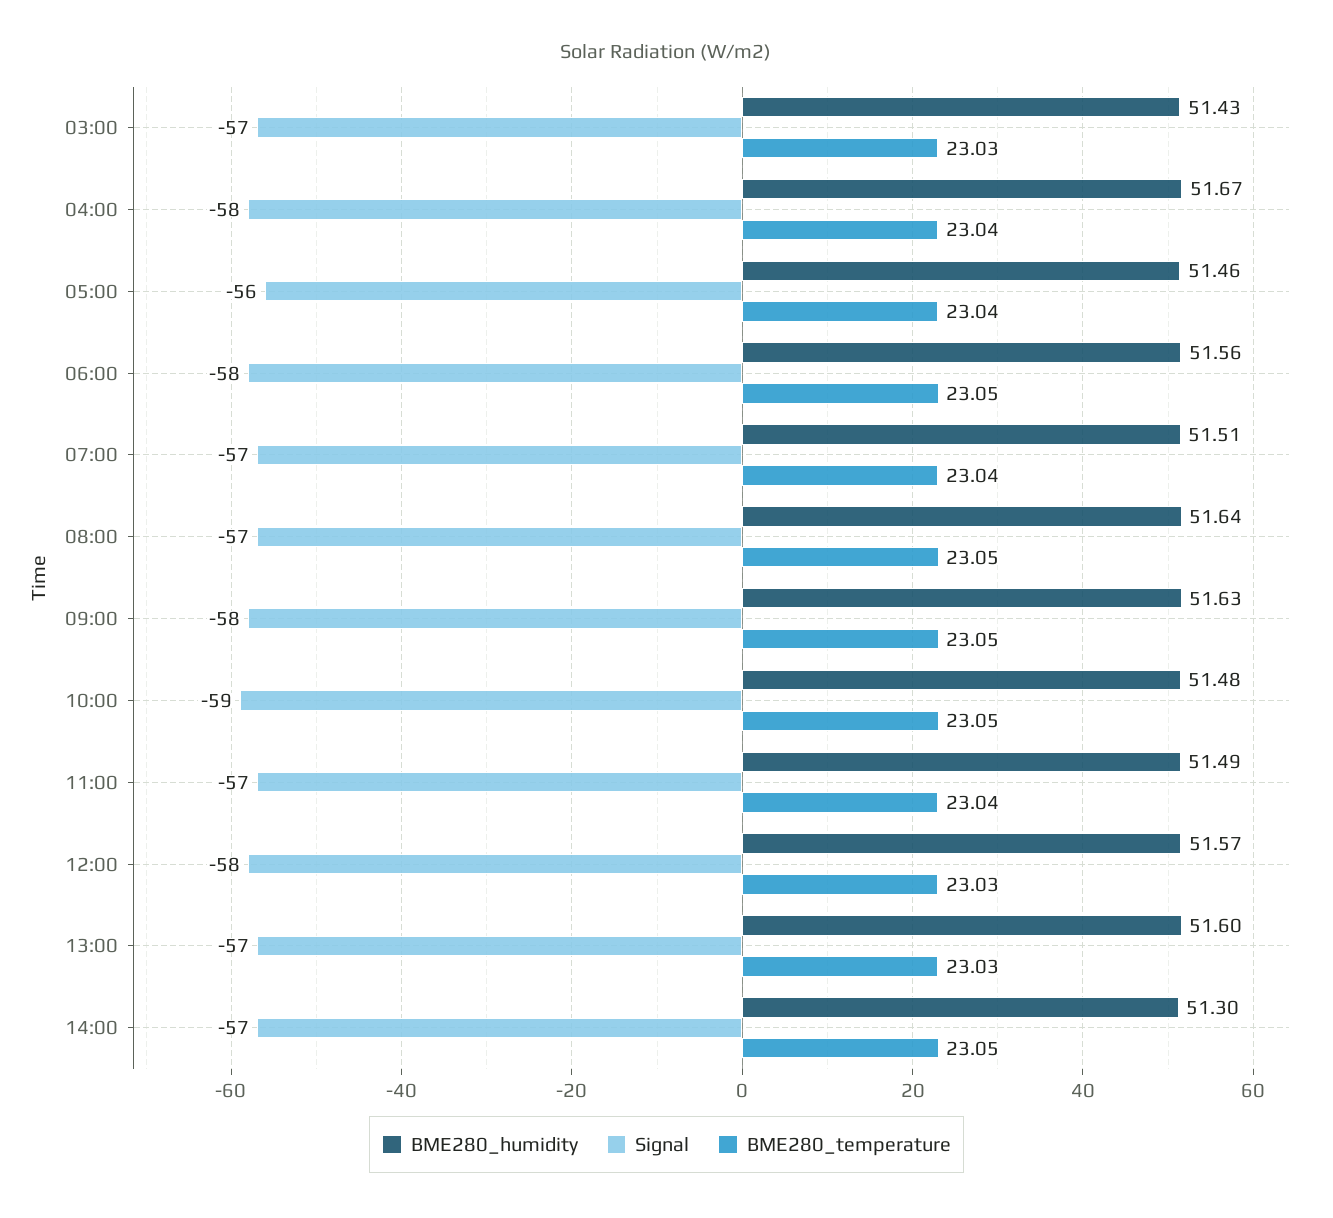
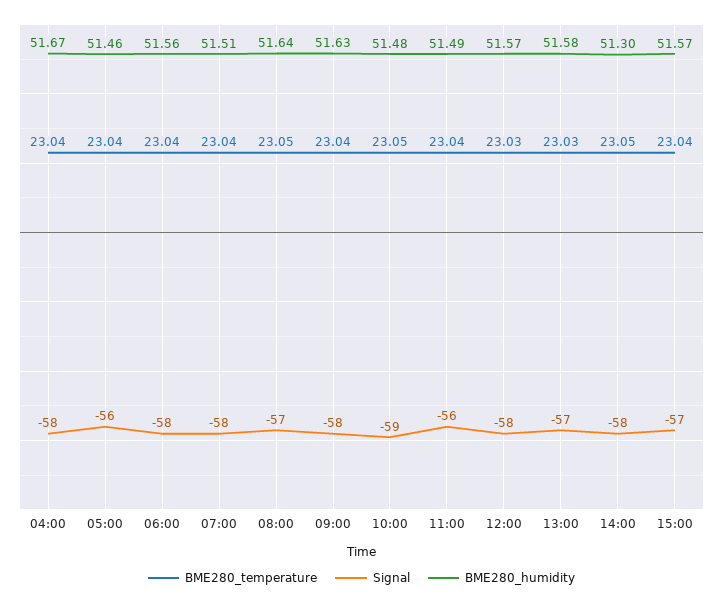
BME280_humidity, 03:00: 51.43 -> none
Signal, 03:00: -57 -> none
BME280_temperature, 03:00: 23.03 -> none
BME280_temperature, 06:00: 23.05 -> 23.04
Signal, 07:00: -57 -> -58
BME280_temperature, 09:00: 23.05 -> 23.04
Signal, 11:00: -57 -> -56
BME280_humidity, 13:00: 51.6 -> 51.58
Signal, 14:00: -57 -> -58
BME280_temperature, 15:00: none -> 23.04
Signal, 15:00: none -> -57
BME280_humidity, 15:00: none -> 51.57

